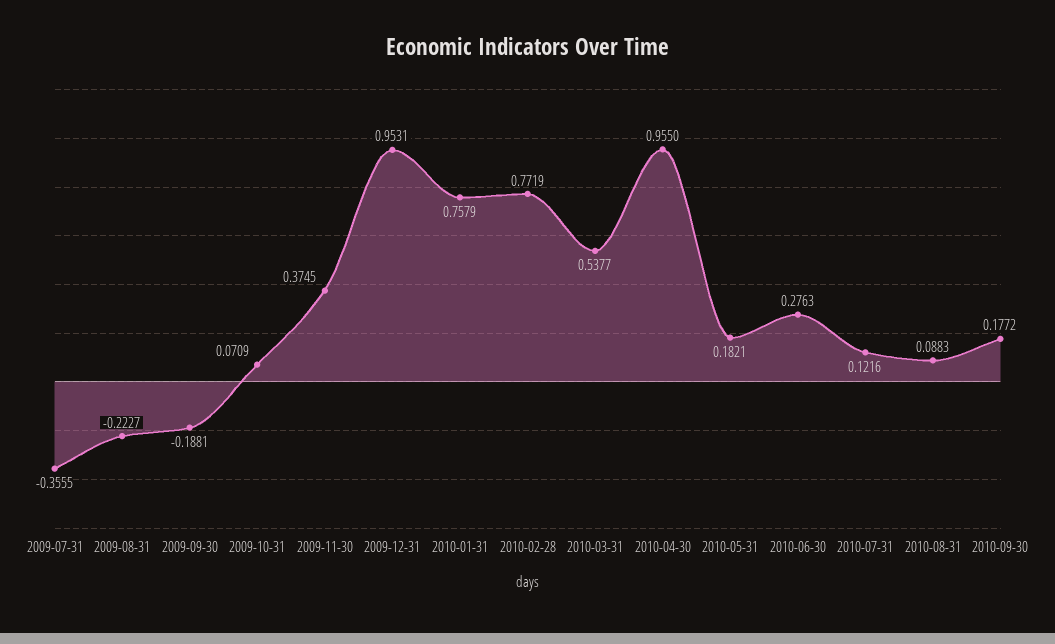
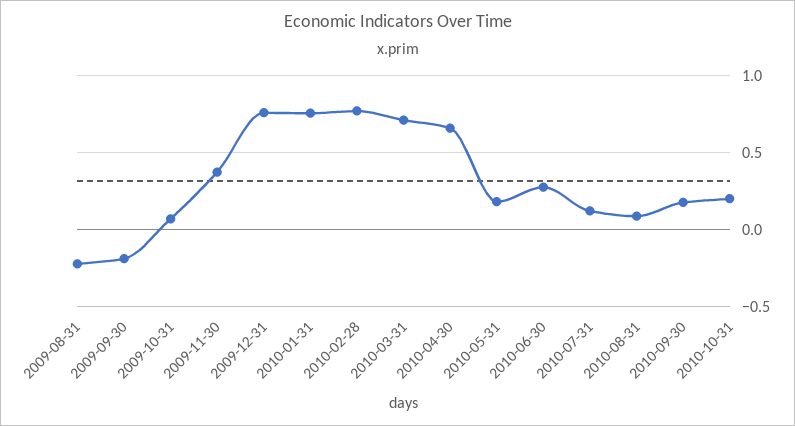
2009-07-31: -0.3555 -> none
2009-12-31: 0.9531 -> 0.75
2010-03-31: 0.5377 -> 0.7
2010-04-30: 0.955 -> 0.65
2010-10-31: none -> 0.2

